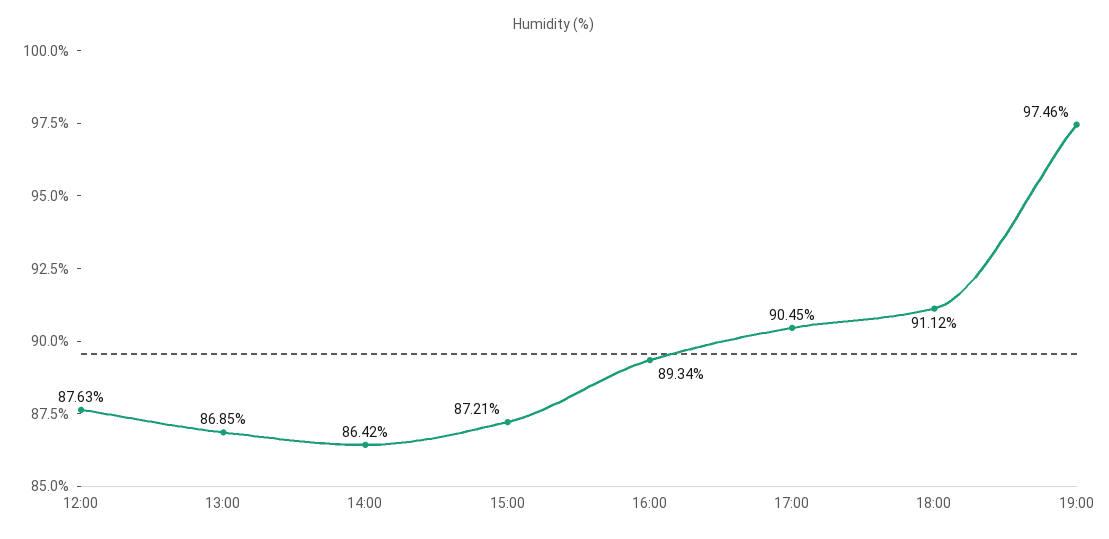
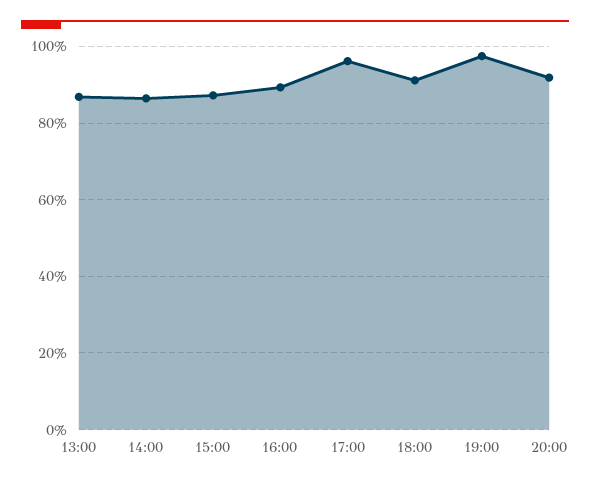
12:00: 87.63 -> none
17:00: 90.45 -> 96
20:00: none -> 92

